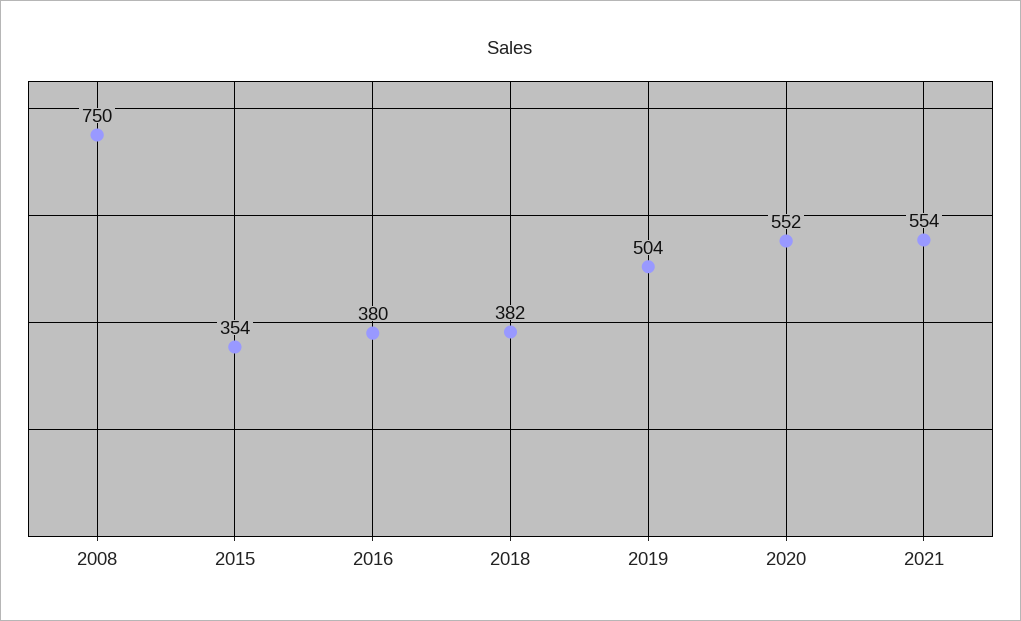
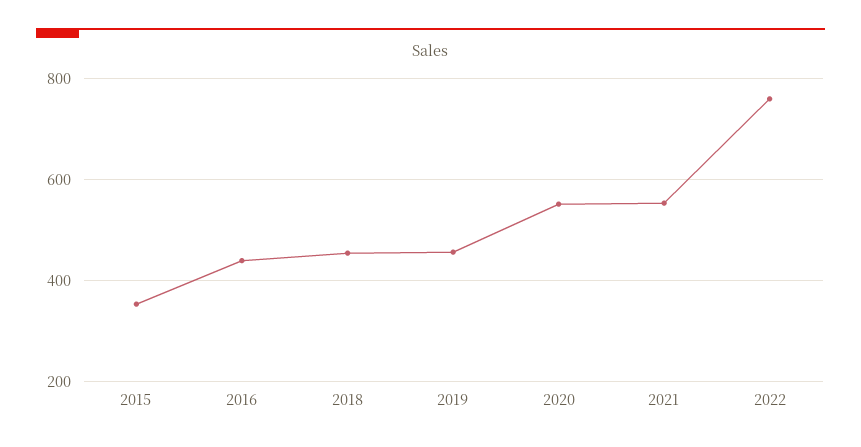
2008: 750 -> none
2016: 380 -> 440
2018: 382 -> 460
2019: 504 -> 460
2022: none -> 760

